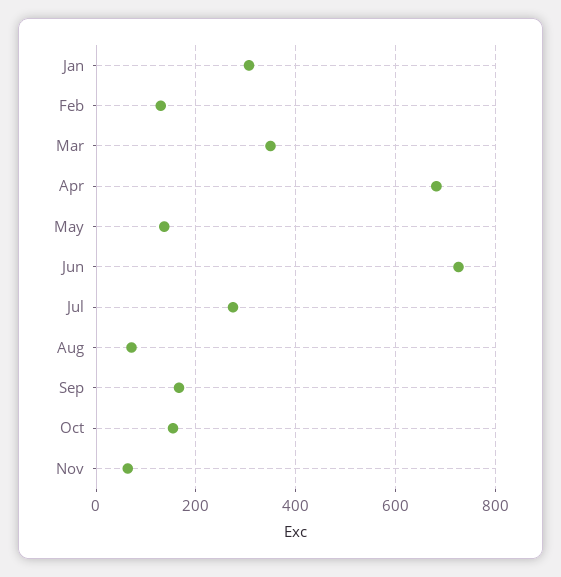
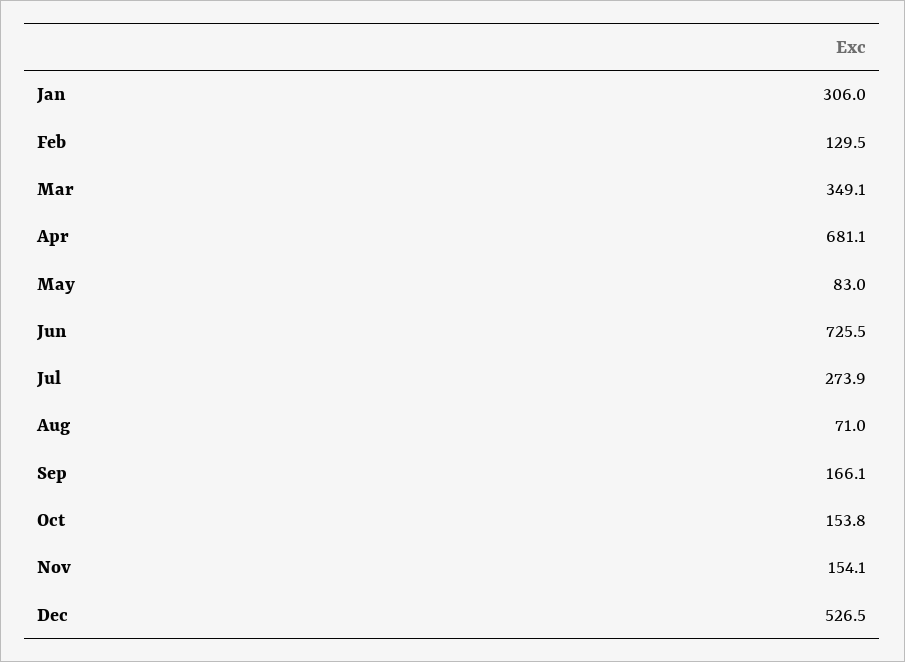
May: 140 -> 83
Nov: 60 -> 154.1
Dec: none -> 526.5

